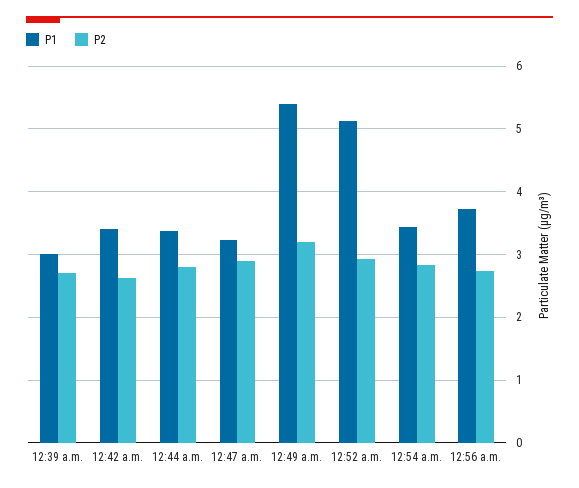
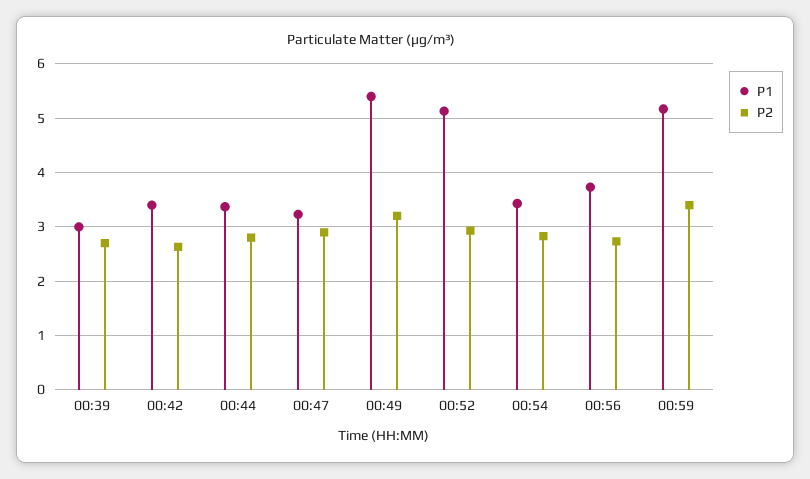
P1, 00:59: none -> 5.2
P2, 00:59: none -> 3.4

